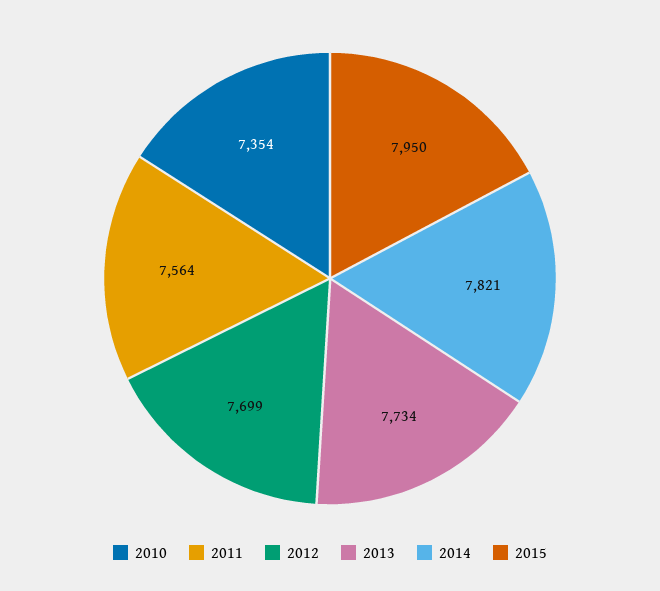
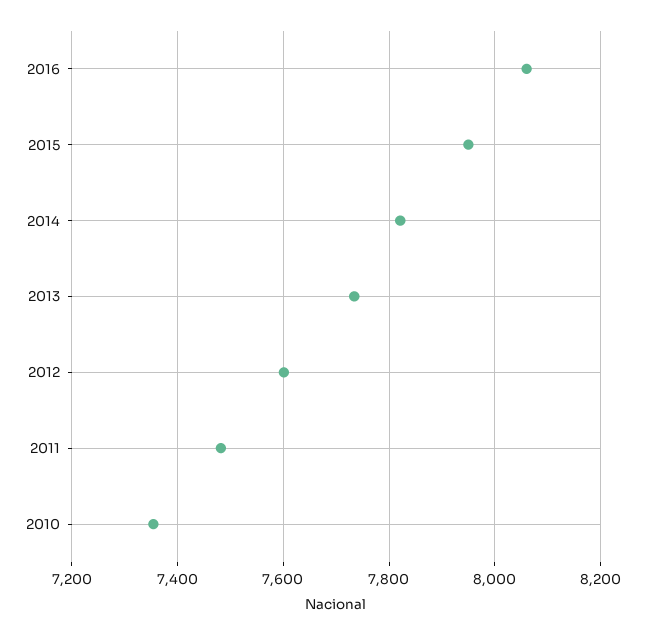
2011: 7564 -> 7480
2012: 7699 -> 7600
2016: none -> 8060

